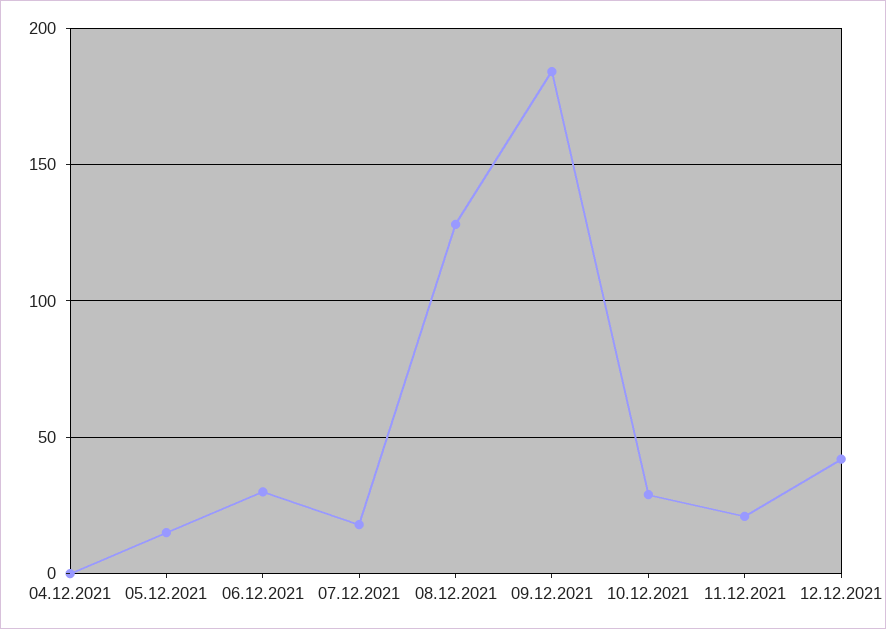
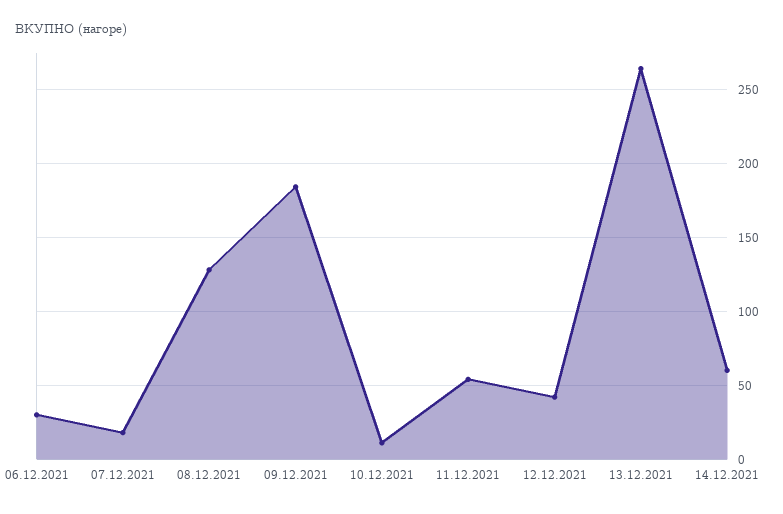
04.12.2021: 0 -> none
05.12.2021: 15 -> none
10.12.2021: 30 -> 10
11.12.2021: 20 -> 55
13.12.2021: none -> 265
14.12.2021: none -> 60

